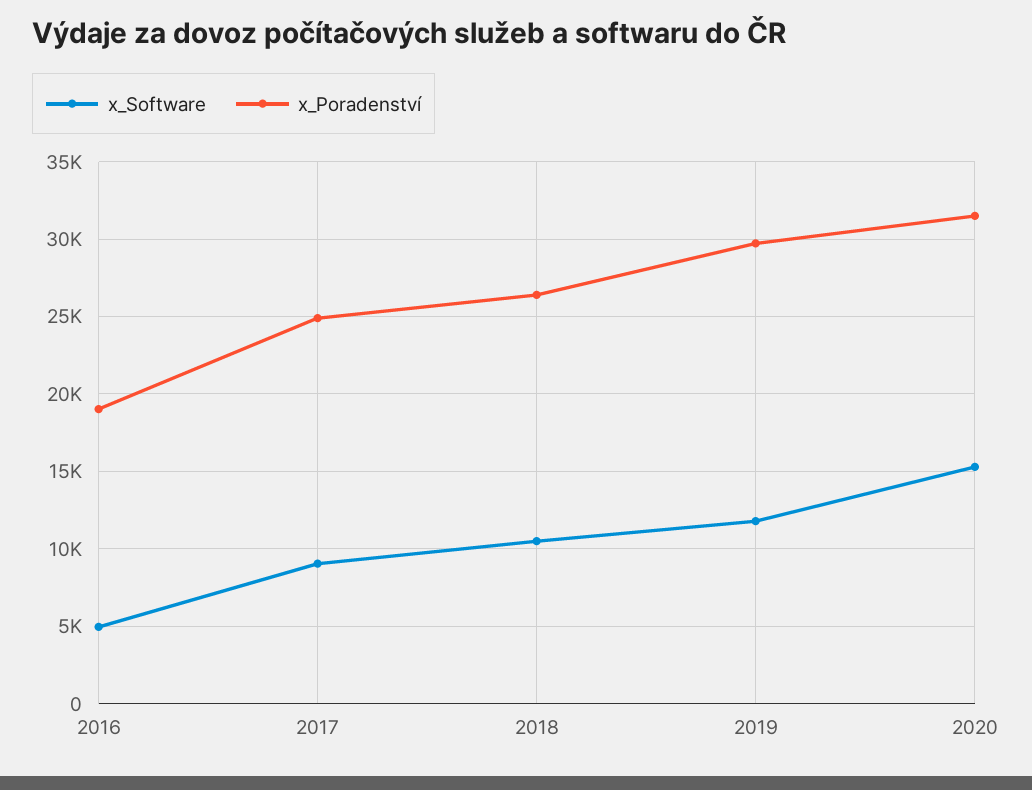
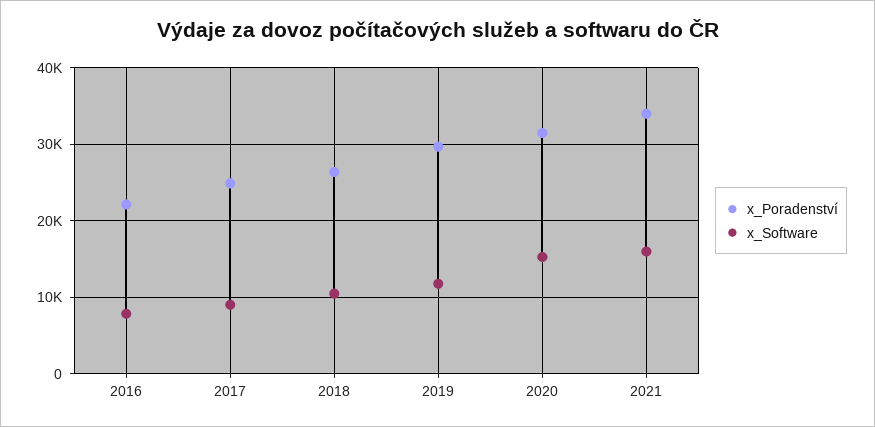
x_Software, 2016: 5000 -> 8000
x_Poradenství, 2016: 19000 -> 22000
x_Poradenství, 2021: none -> 34000
x_Software, 2021: none -> 16000

